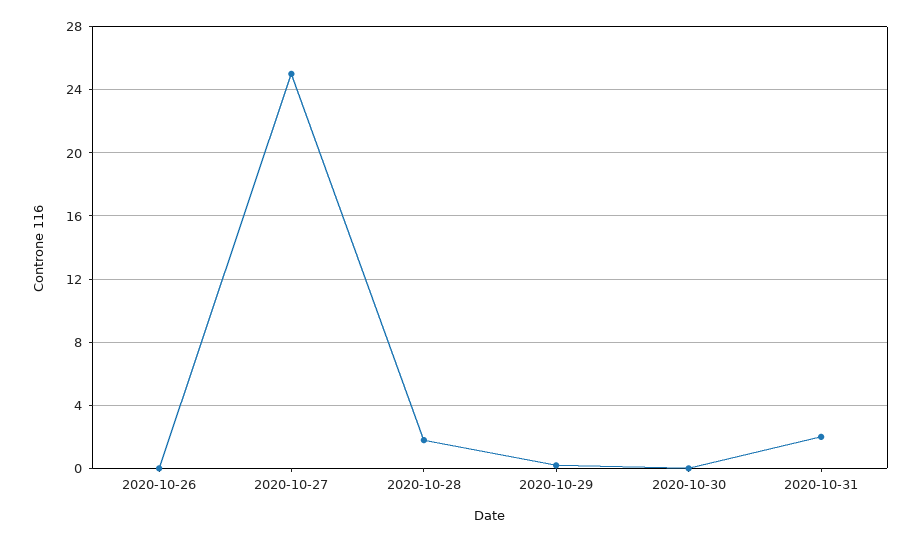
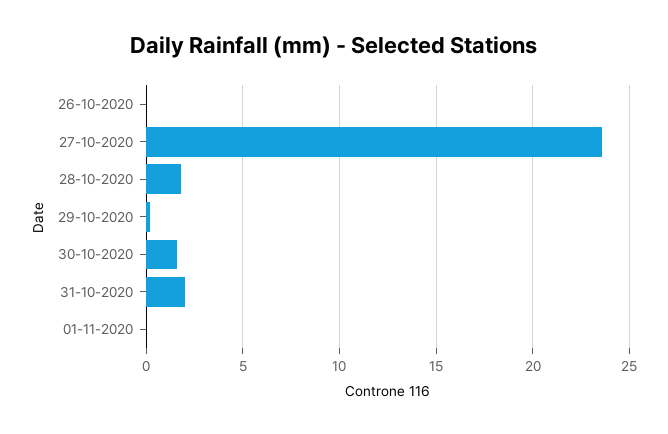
2020-10-27: 25 -> 23.5
2020-10-30: 0 -> 1.5
01-11-2020: none -> 0

